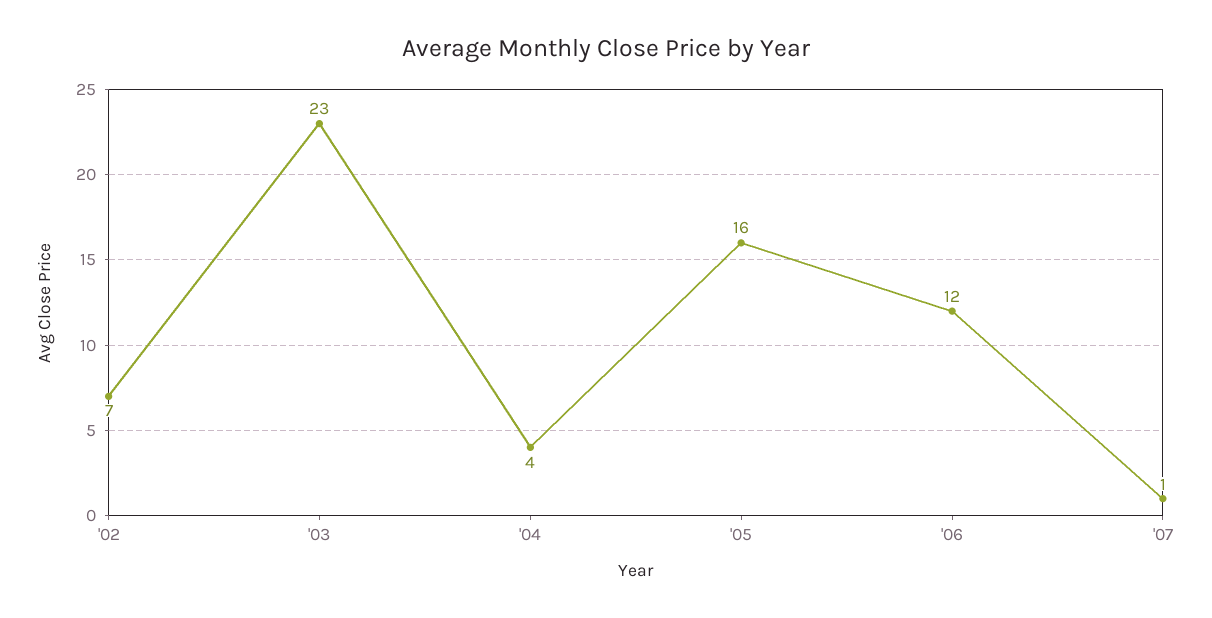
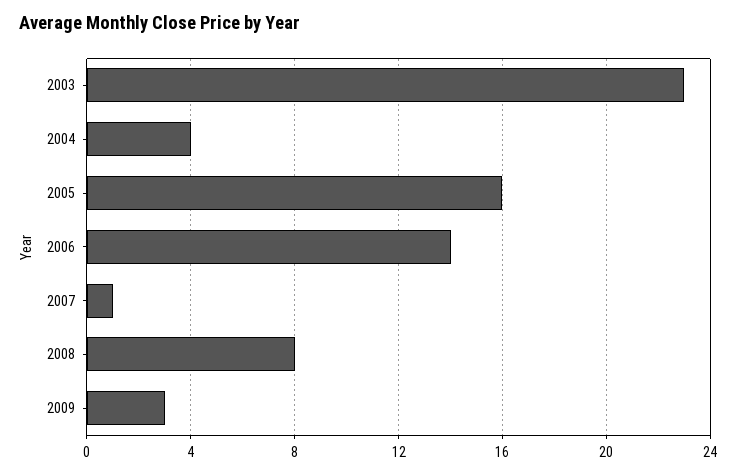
'02: 7 -> none
'06: 12 -> 14
2008: none -> 8
2009: none -> 3

